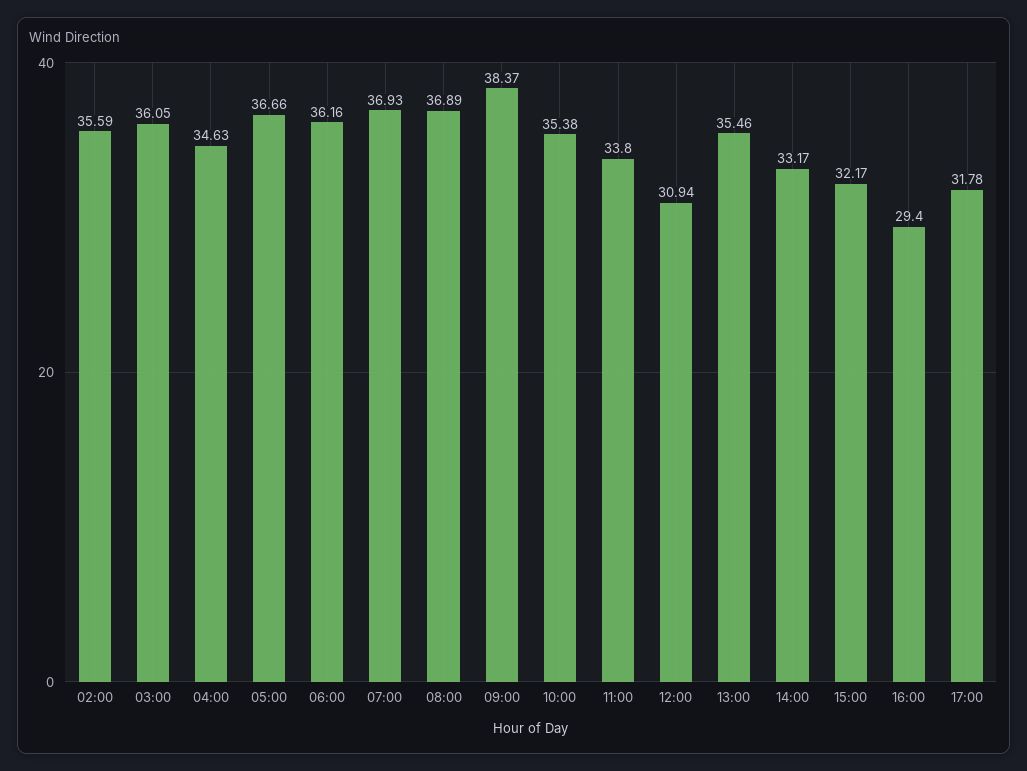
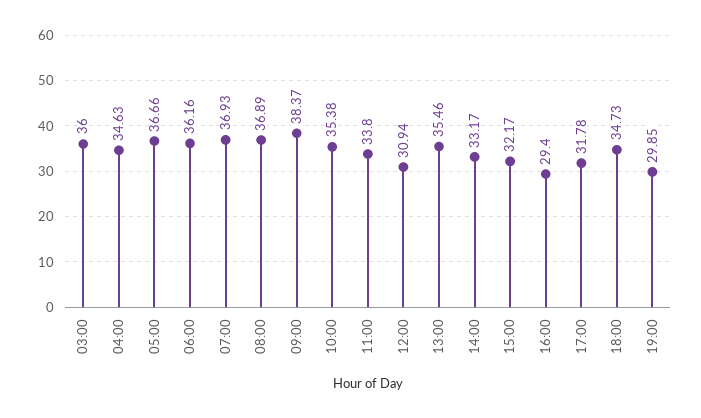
02:00: 35.59 -> none
03:00: 36.05 -> 36
18:00: none -> 34.73
19:00: none -> 29.85

